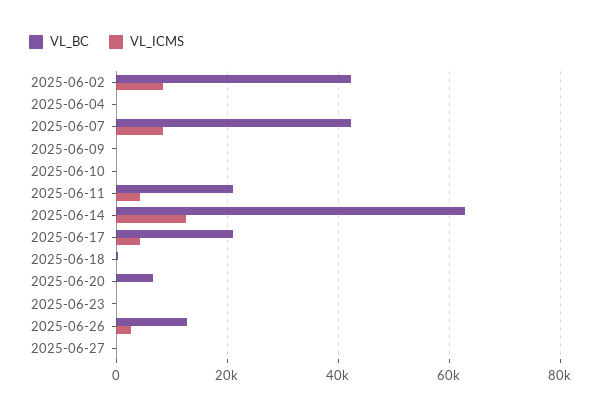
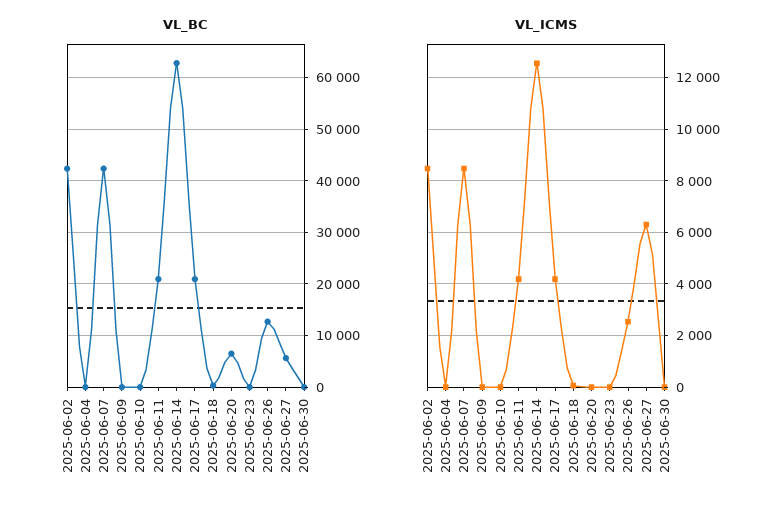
VL_BC, 2025-06-27: 0 -> 6000
VL_ICMS, 2025-06-27: 0 -> 6250
VL_BC, 2025-06-30: none -> 0
VL_ICMS, 2025-06-30: none -> 0

